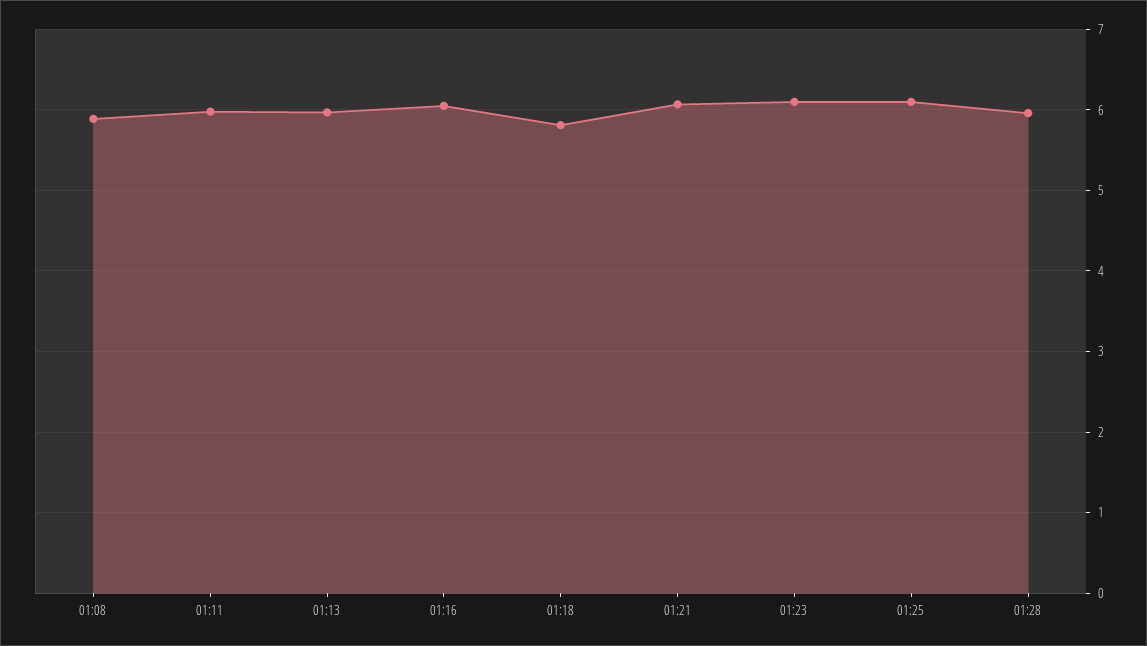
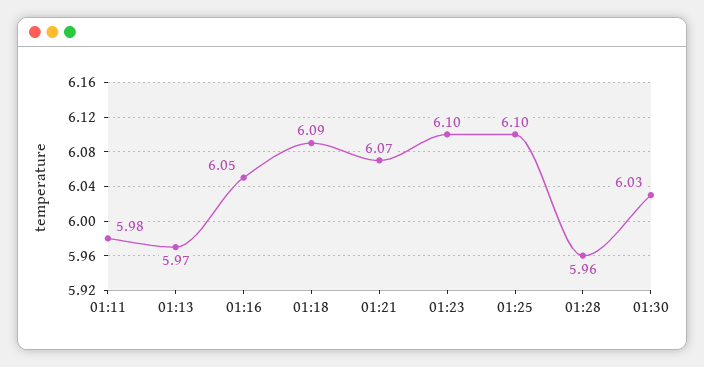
01:08: 5.9 -> none
01:18: 5.8 -> 6.09
01:30: none -> 6.03

